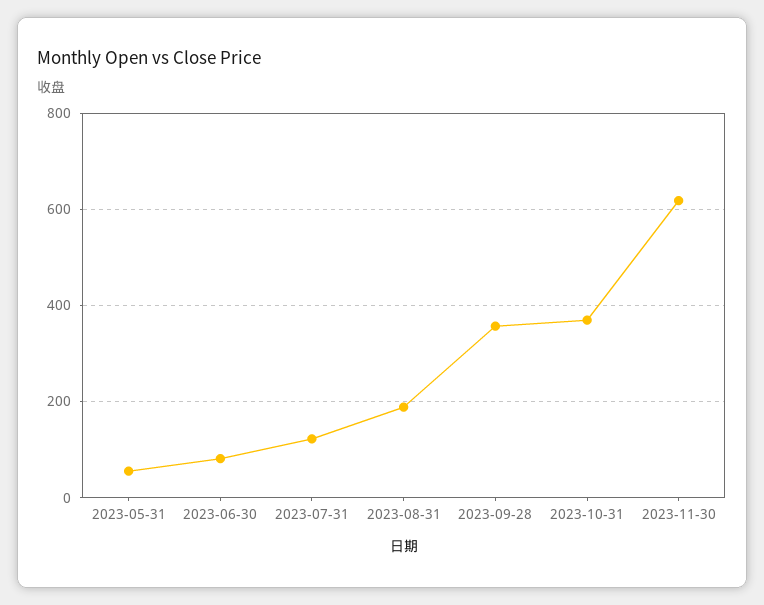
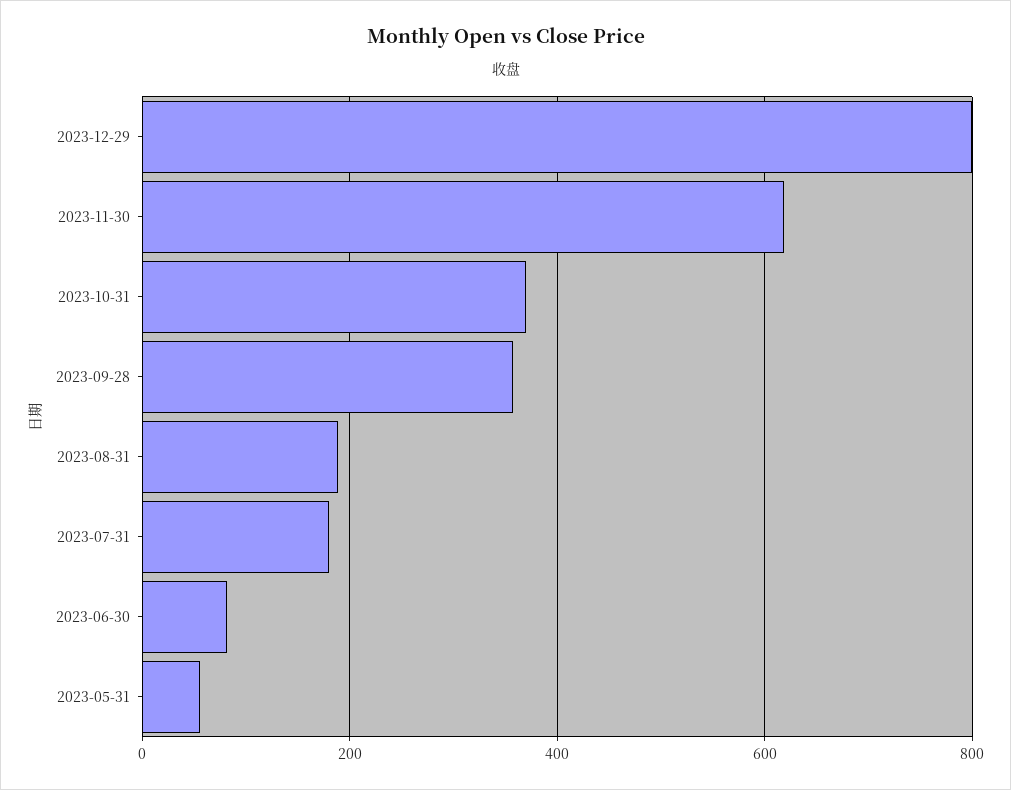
2023-07-31: 120 -> 180
2023-12-29: none -> 800

